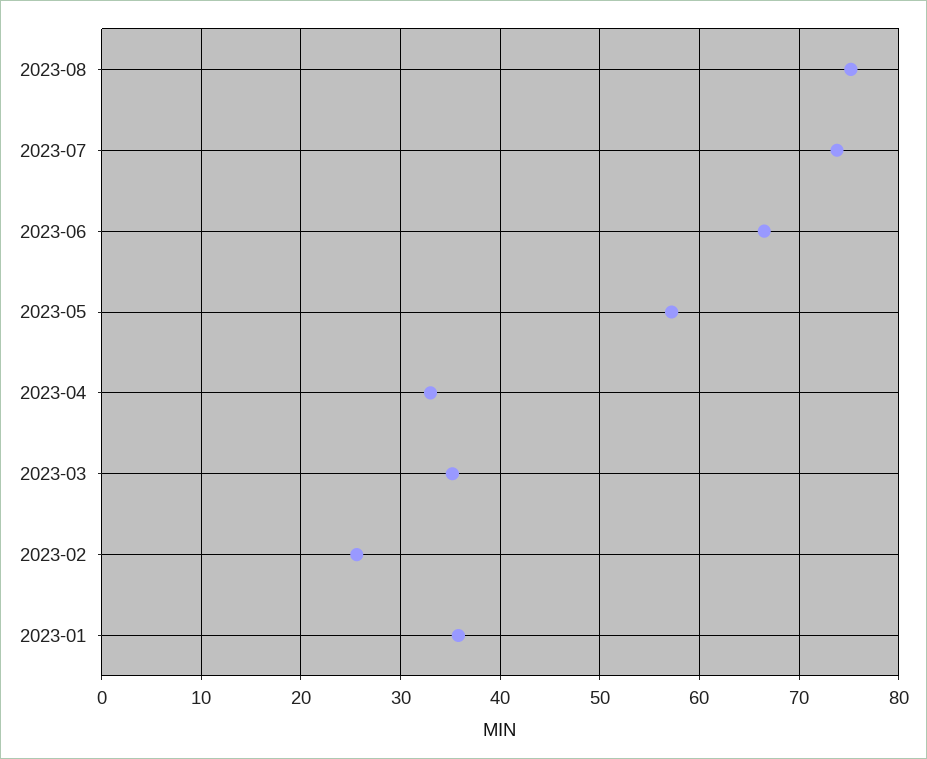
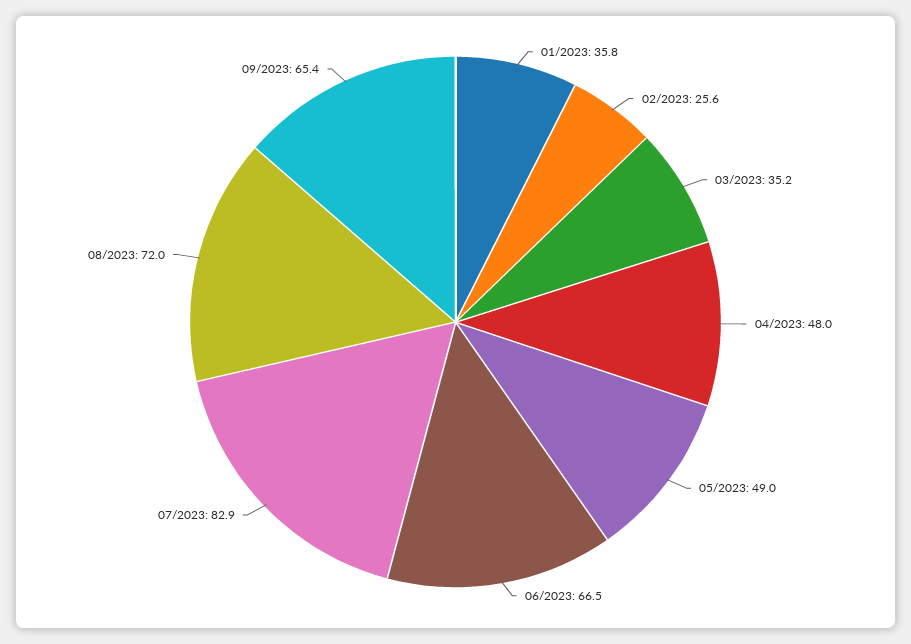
2023-08: 75 -> 72
2023-07: 74 -> 82.9
2023-05: 57 -> 49
2023-04: 33 -> 48
09/2023: none -> 65.4

